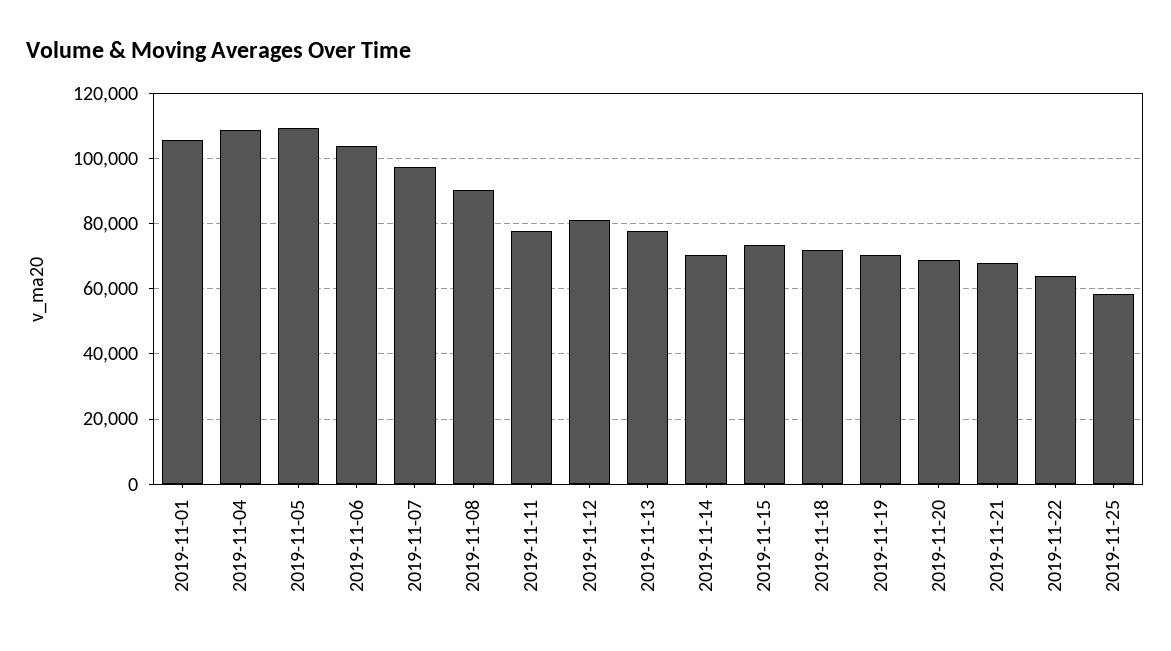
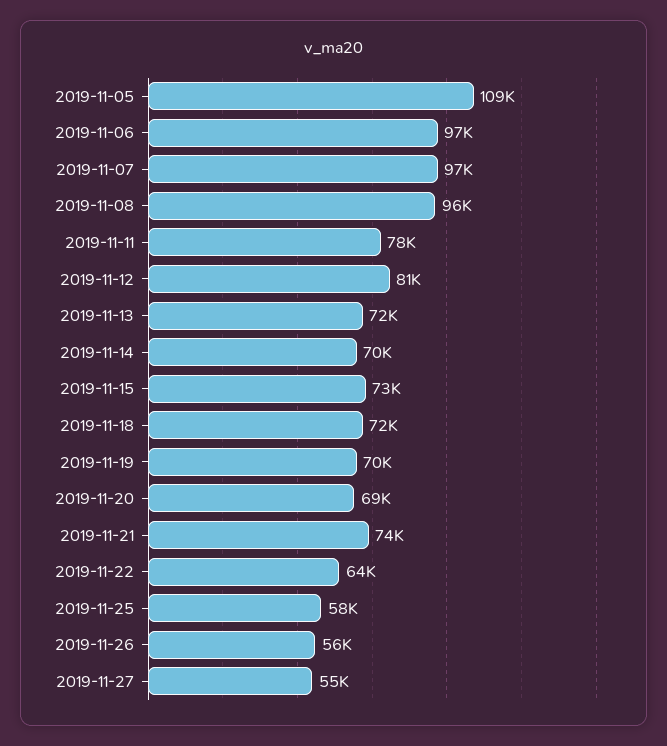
2019-11-01: 106000 -> none
2019-11-04: 108000 -> none
2019-11-06: 104000 -> 97000
2019-11-08: 90000 -> 96000
2019-11-13: 78000 -> 72000
2019-11-21: 68000 -> 74000
2019-11-26: none -> 56000
2019-11-27: none -> 55000

